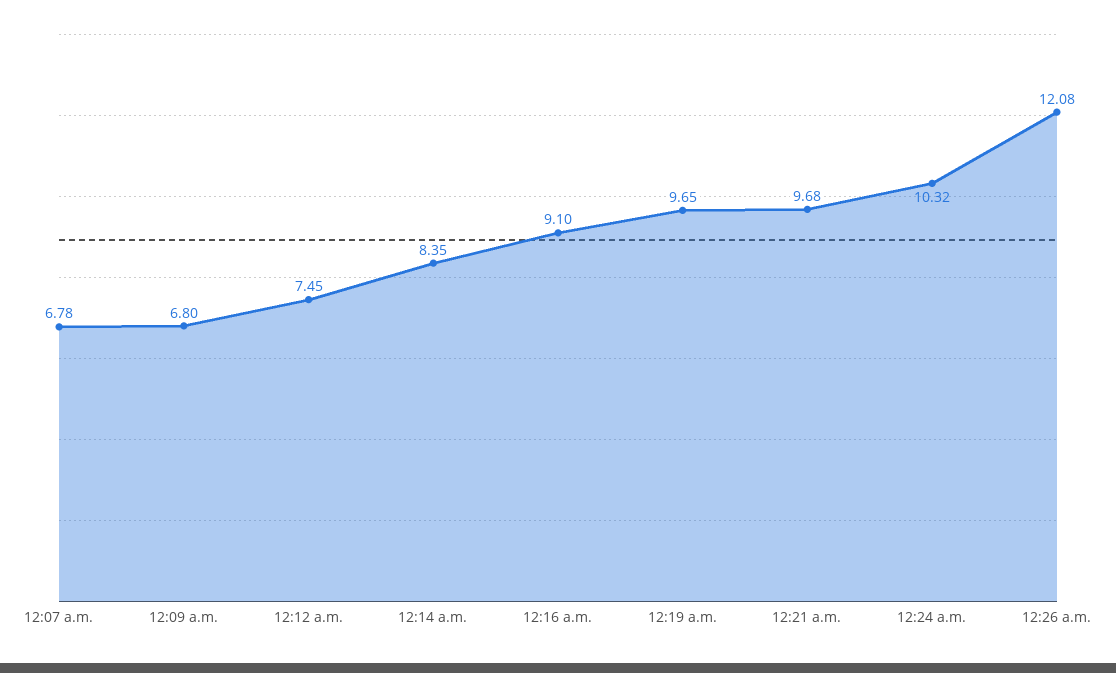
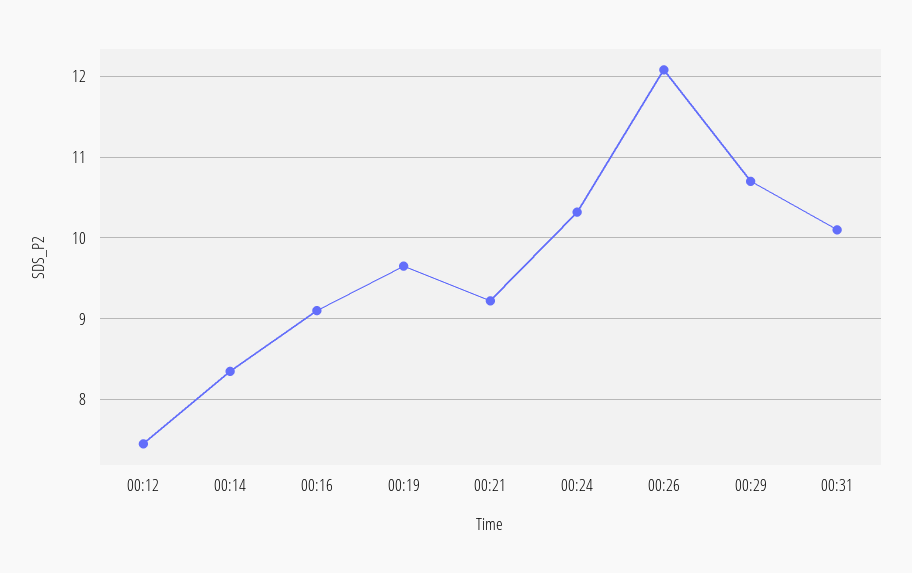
12:07 a.m.: 6.78 -> none
12:09 a.m.: 6.8 -> none
12:21 a.m.: 9.68 -> 9.2
00:29: none -> 10.7
00:31: none -> 10.1

